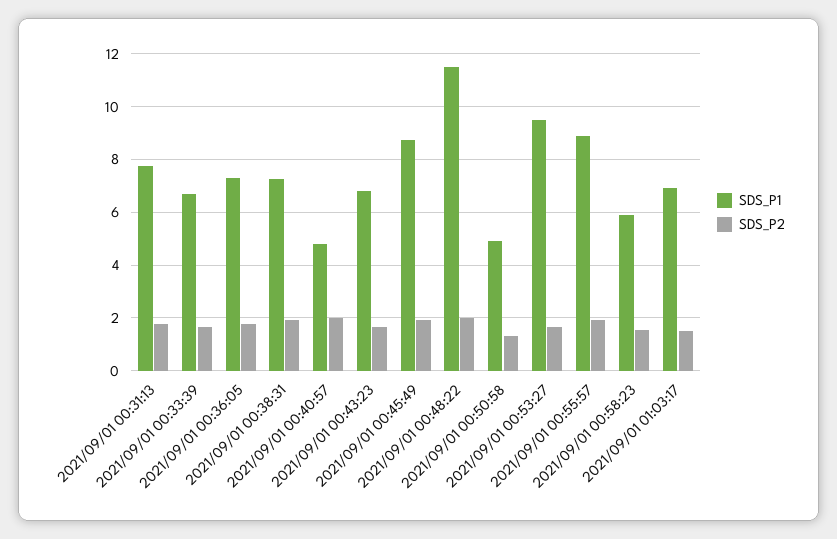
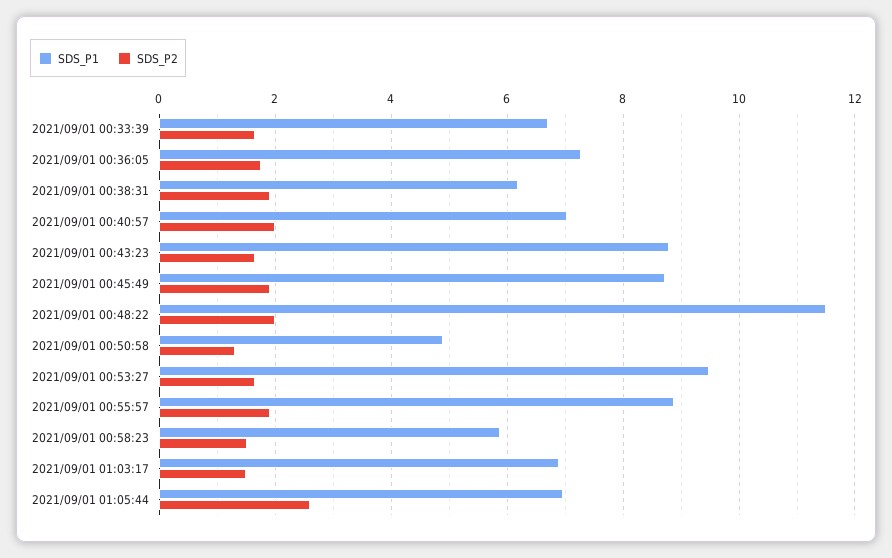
SDS_P1, 2021/09/01 00:31:13: 7.75 -> none
SDS_P2, 2021/09/01 00:31:13: 1.75 -> none
SDS_P1, 2021/09/01 00:38:31: 7.25 -> 6.2
SDS_P1, 2021/09/01 00:40:57: 4.75 -> 7
SDS_P1, 2021/09/01 00:43:23: 6.75 -> 8.8
SDS_P1, 2021/09/01 01:05:44: none -> 7
SDS_P2, 2021/09/01 01:05:44: none -> 2.6

